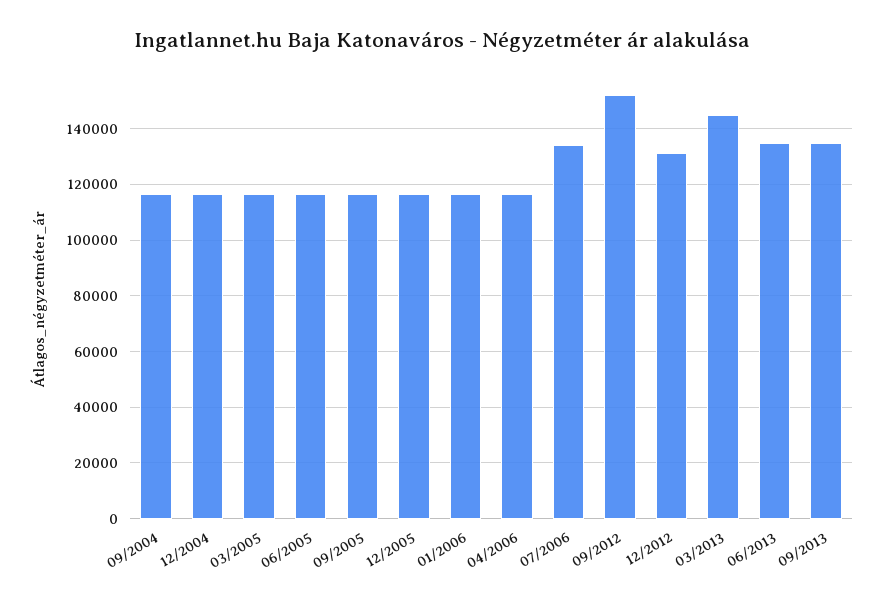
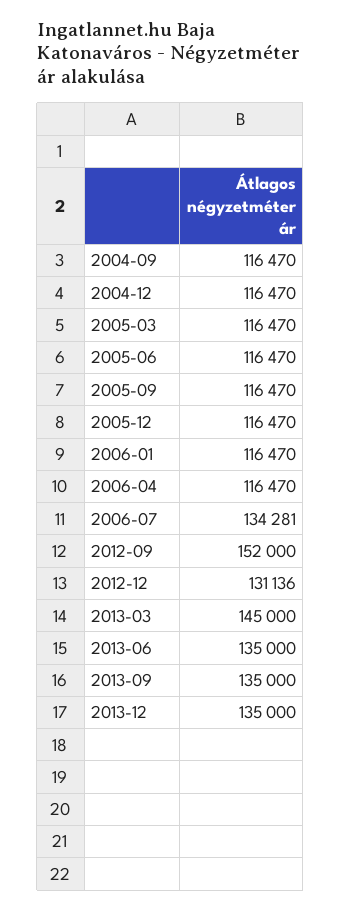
2013-12: none -> 135000

